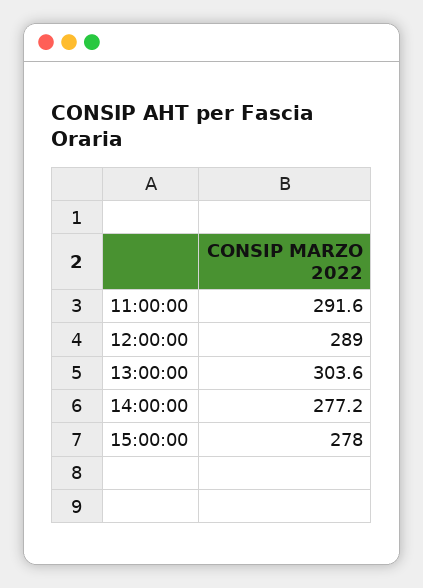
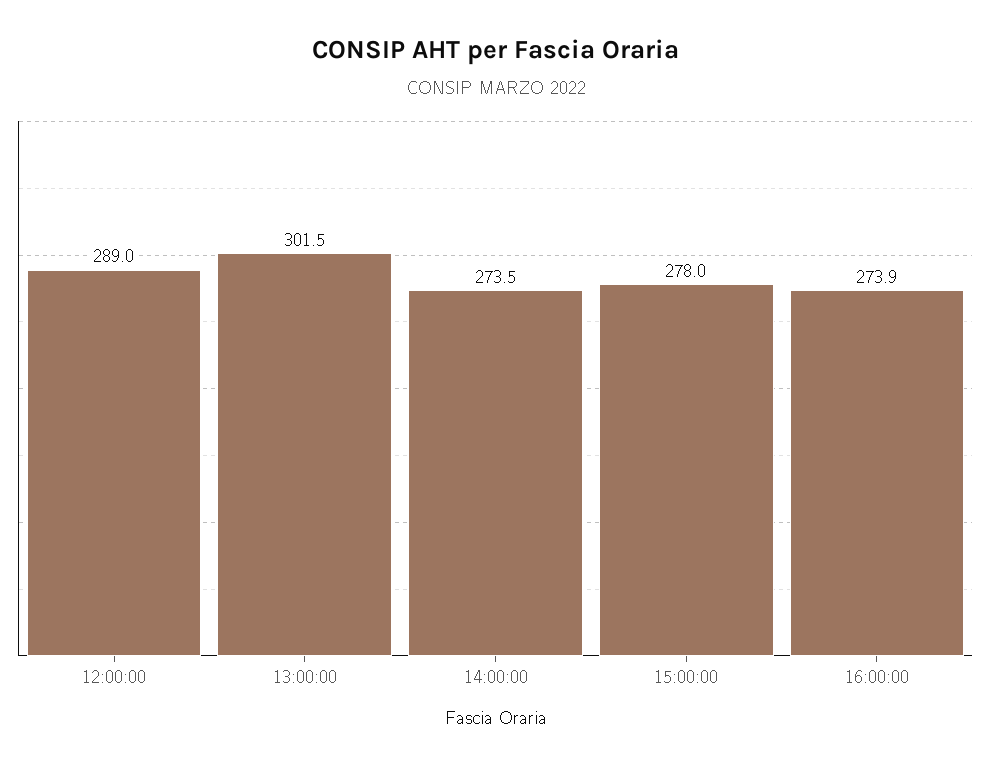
11:00:00: 291.6 -> none
13:00:00: 303.6 -> 301.5
14:00:00: 277.2 -> 273.5
16:00:00: none -> 273.9

